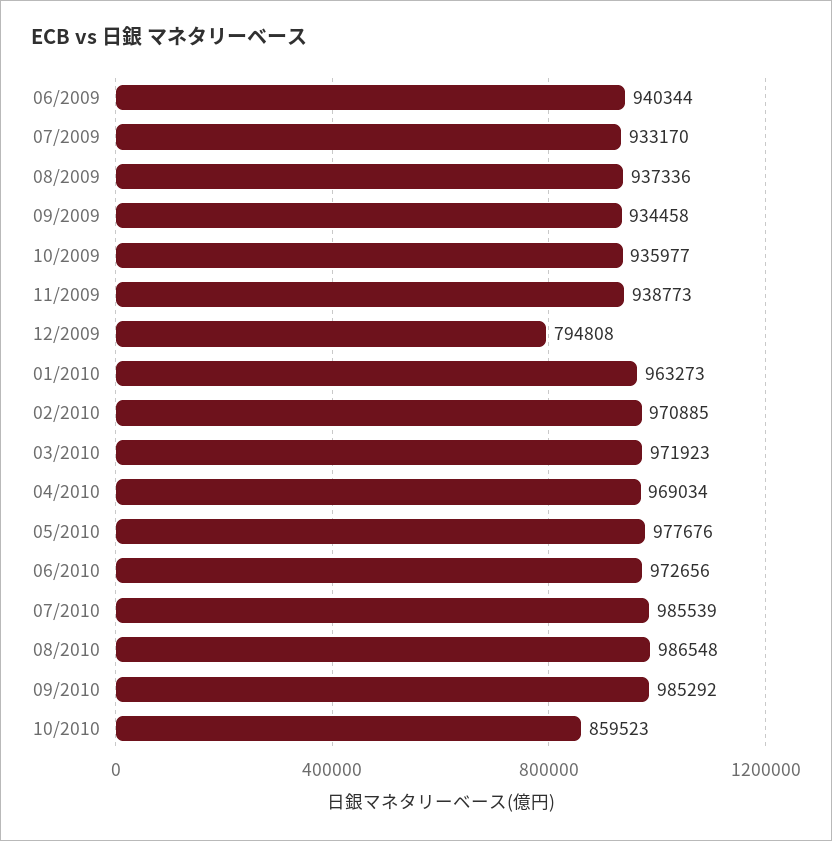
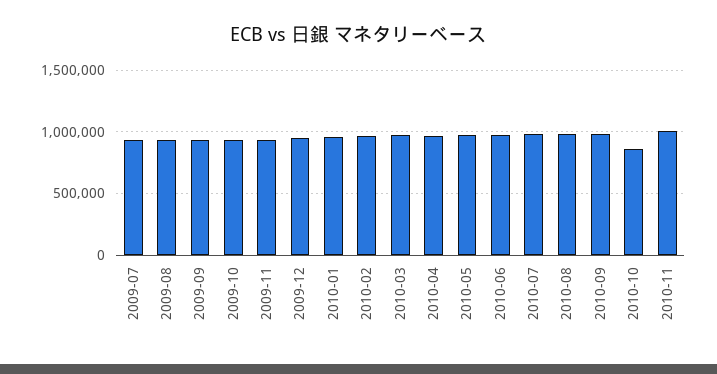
06/2009: 940344 -> none
12/2009: 794808 -> 950000
2010-11: none -> 1000000

